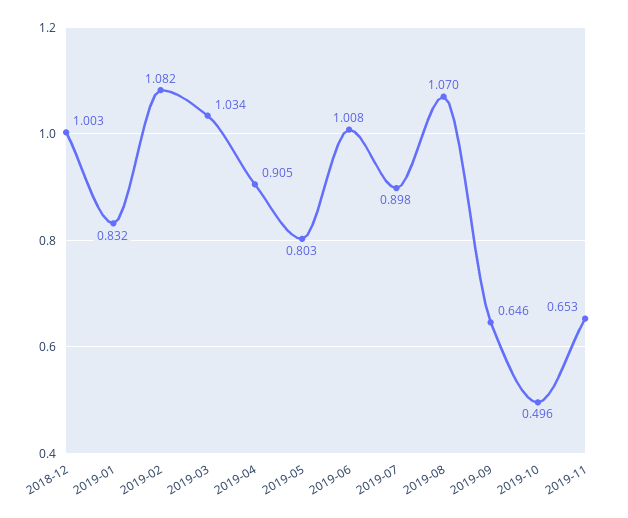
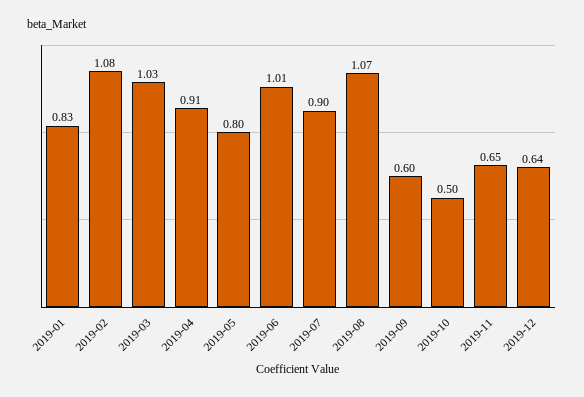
2018-12: 1.003 -> none
2019-09: 0.646 -> 0.6
2019-12: none -> 0.64

